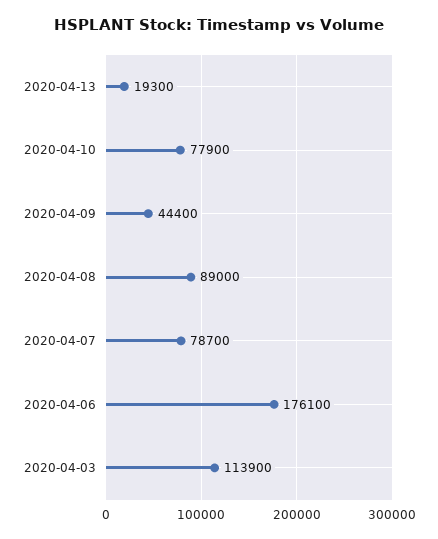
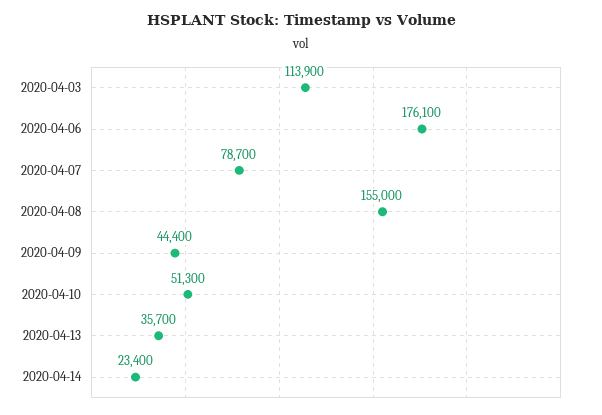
2020-04-13: 19300 -> 35700
2020-04-10: 77900 -> 51300
2020-04-08: 89000 -> 155000
2020-04-14: none -> 23400

